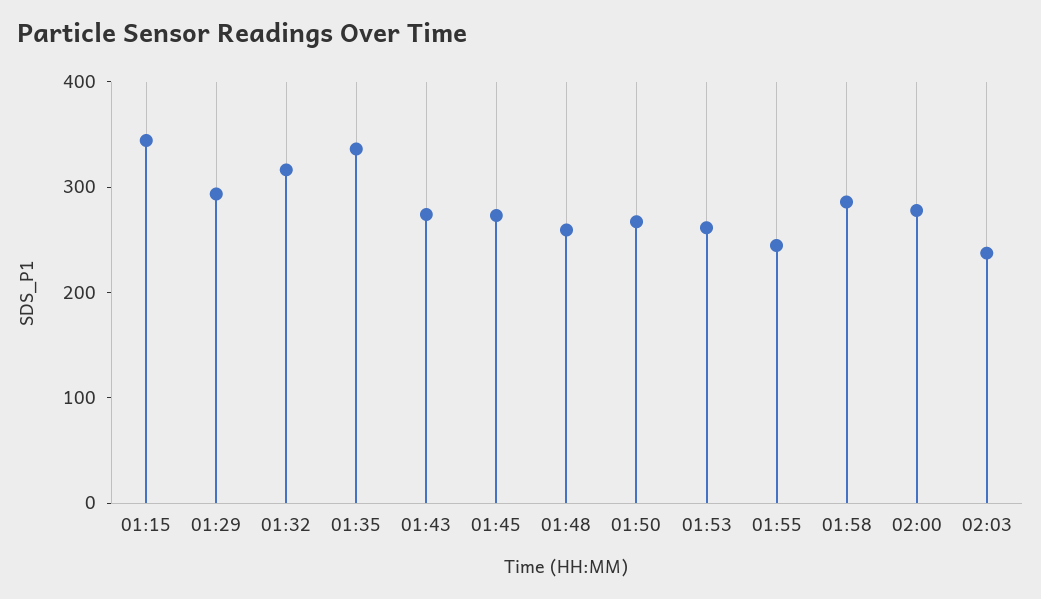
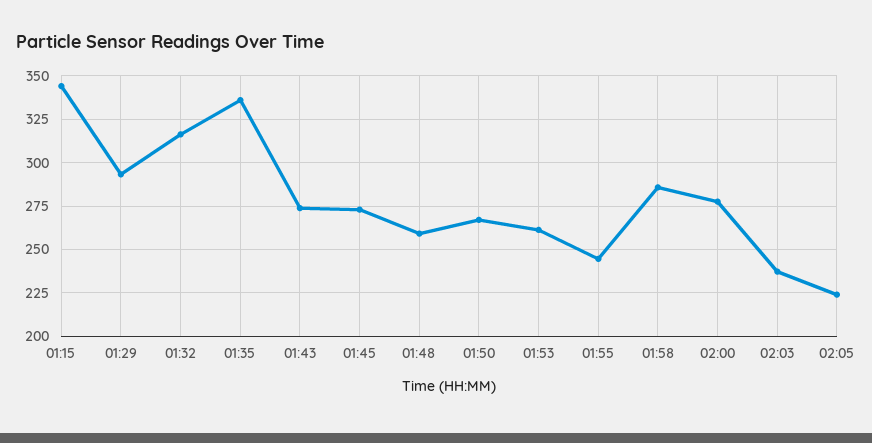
02:05: none -> 225

